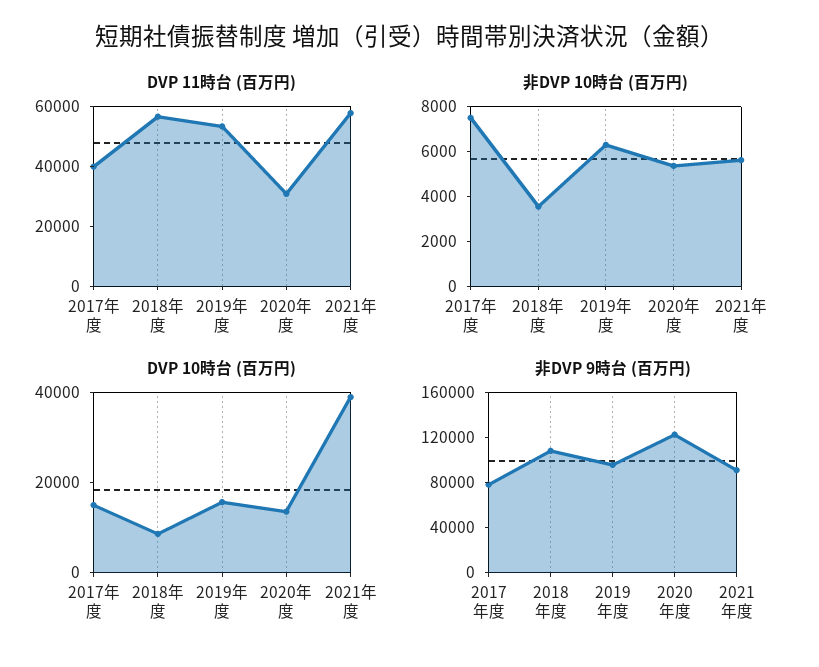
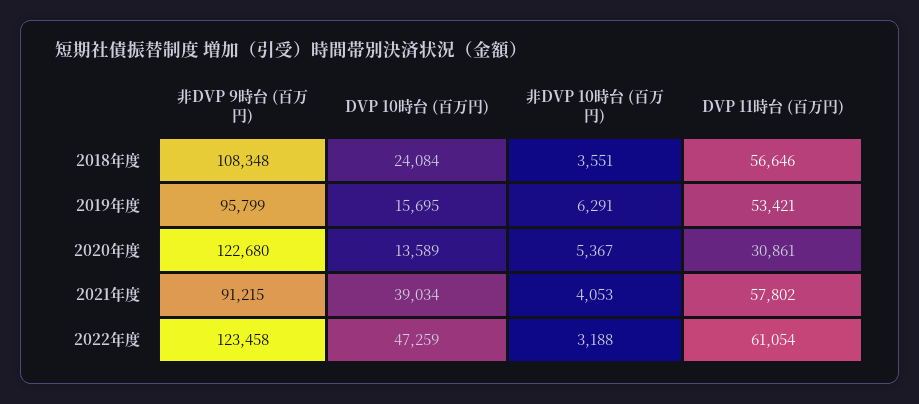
DVP 11時台 (百万円), 2017年度: 40000 -> none
非DVP 10時台 (百万円), 2017年度: 7500 -> none
非DVP 10時台 (百万円), 2021年度: 5500 -> 4053
DVP 10時台 (百万円), 2017年度: 15000 -> none
DVP 10時台 (百万円), 2018年度: 10000 -> 24084
非DVP 9時台 (百万円), 2017年度: 80000 -> none
非DVP 9時台 (百万円), 2022年度: none -> 123458
DVP 10時台 (百万円), 2022年度: none -> 47259
非DVP 10時台 (百万円), 2022年度: none -> 3188
DVP 11時台 (百万円), 2022年度: none -> 61054

